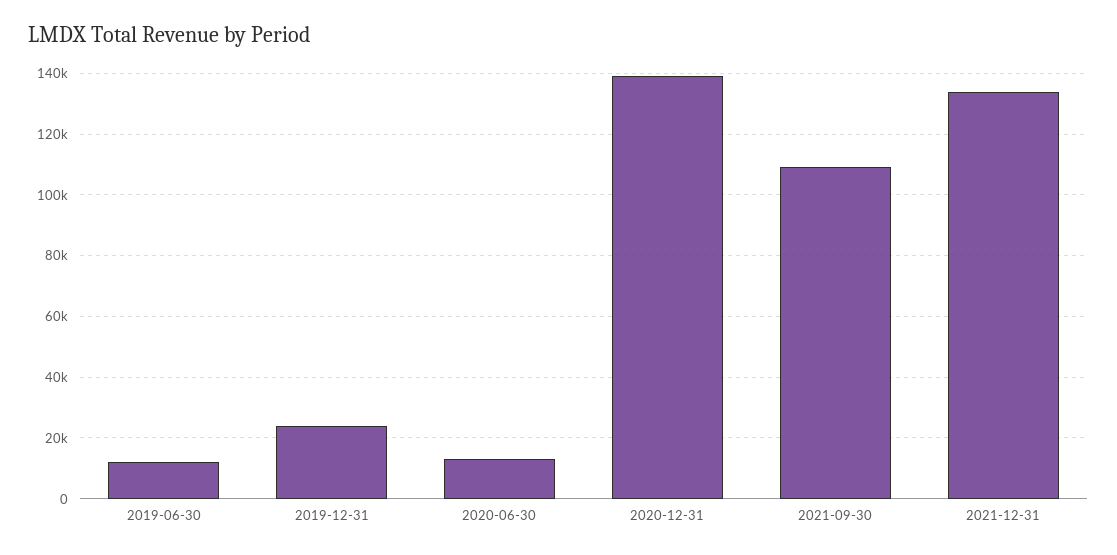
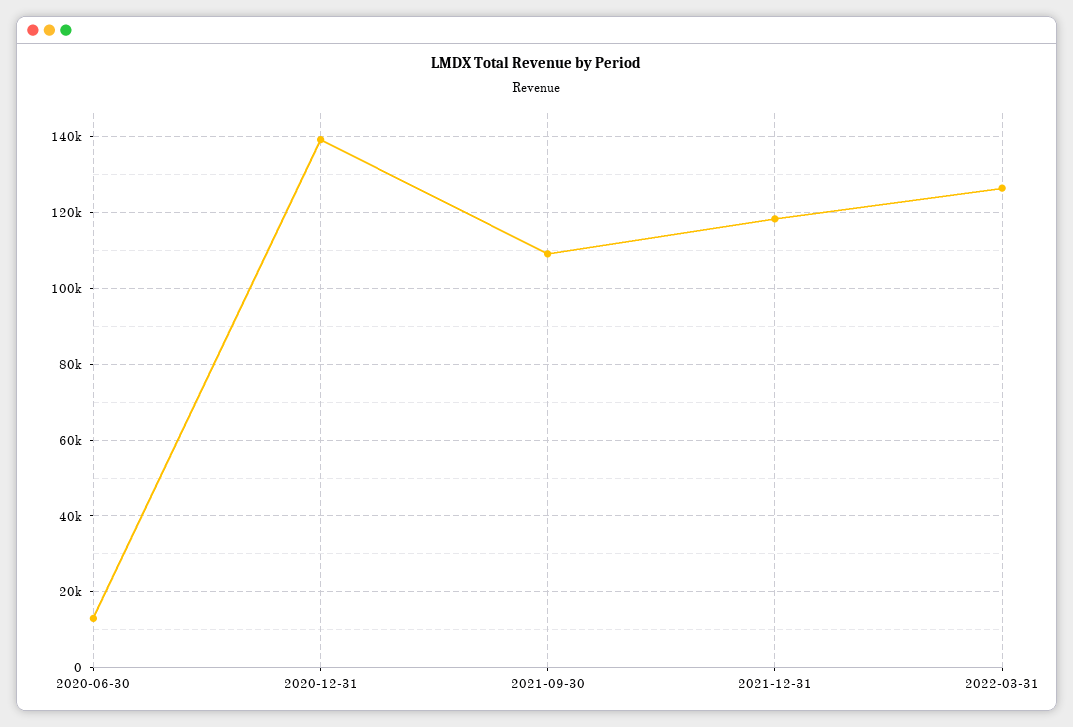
2019-06-30: 12000 -> none
2019-12-31: 24000 -> none
2021-12-31: 134000 -> 118000
2022-03-31: none -> 126000

